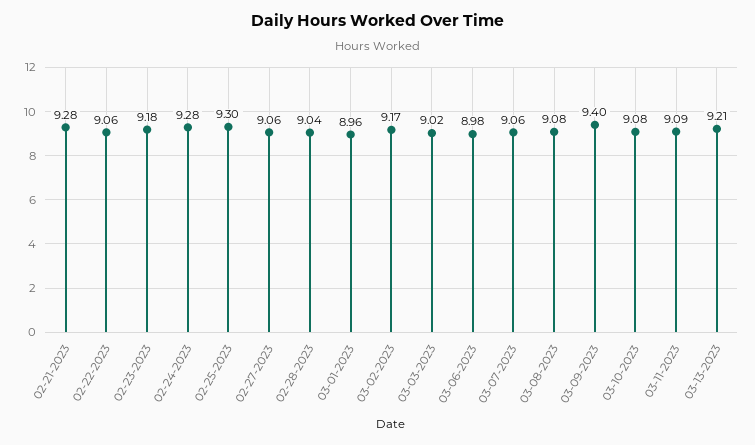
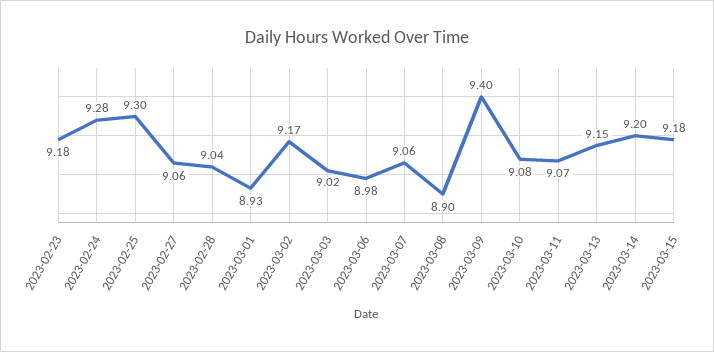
02-21-2023: 9.28 -> none
02-22-2023: 9.06 -> none
03-01-2023: 8.96 -> 8.93
03-08-2023: 9.08 -> 8.9
03-11-2023: 9.09 -> 9.07
03-13-2023: 9.21 -> 9.15
2023-03-14: none -> 9.2
2023-03-15: none -> 9.18

